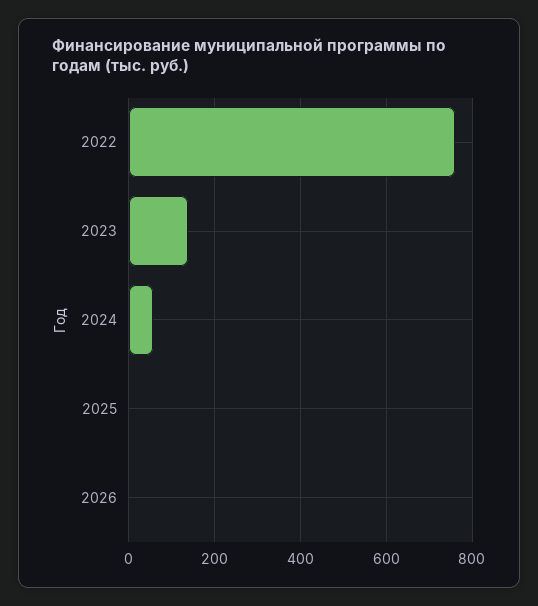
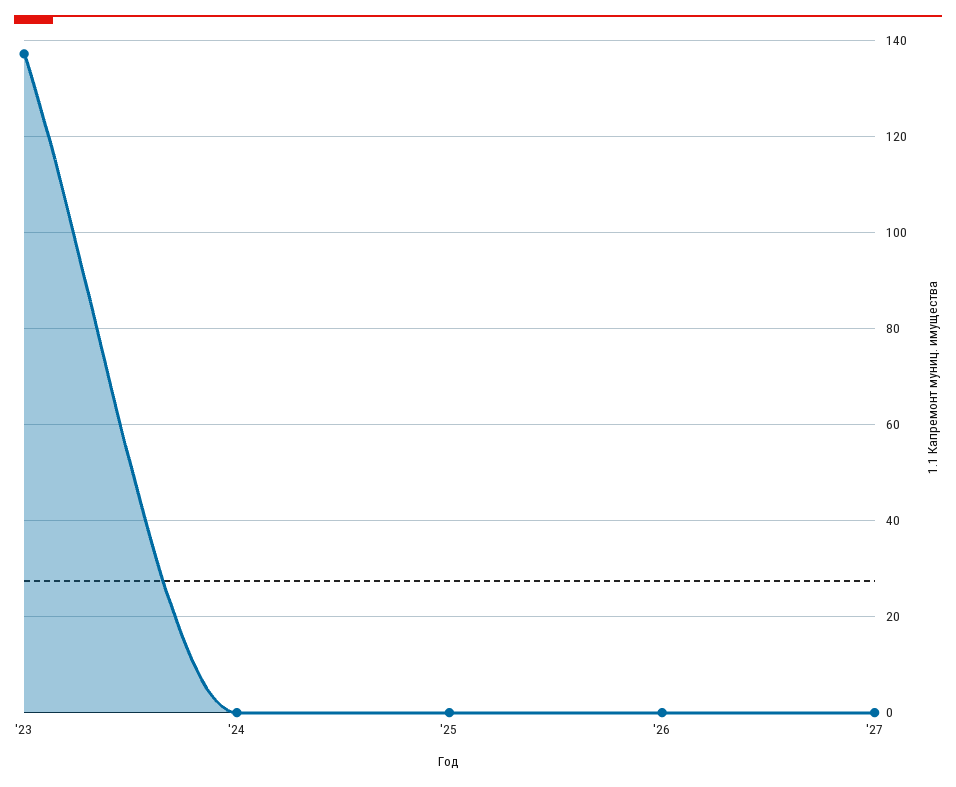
2022: 760 -> none
2024: 60 -> 0
'27: none -> 0

